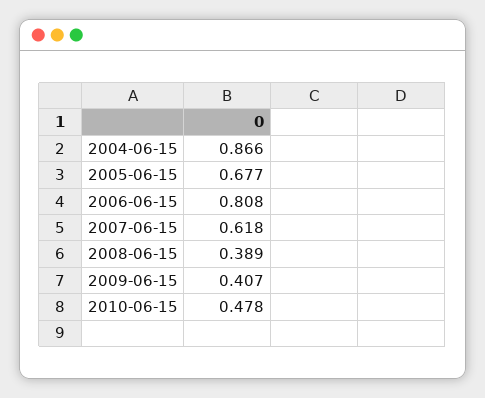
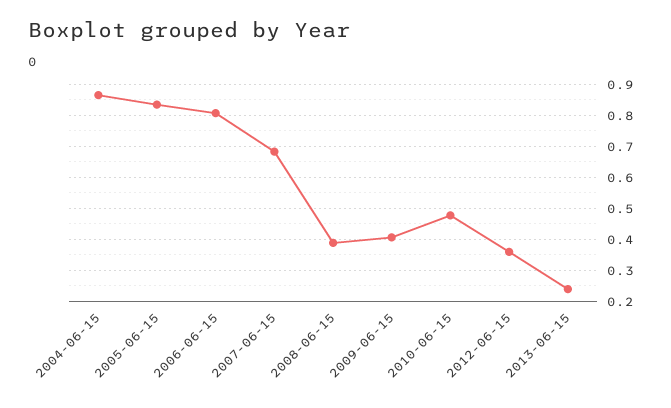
2005-06-15: 0.677 -> 0.84
2007-06-15: 0.618 -> 0.68
2012-06-15: none -> 0.36
2013-06-15: none -> 0.24

